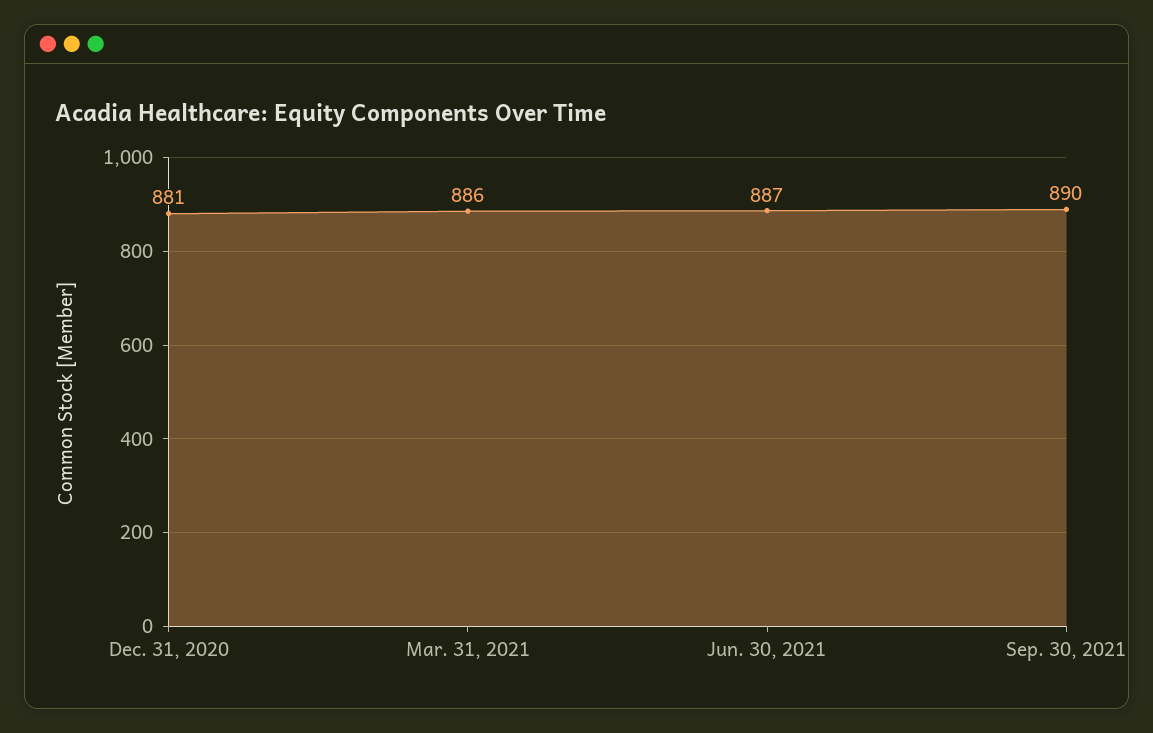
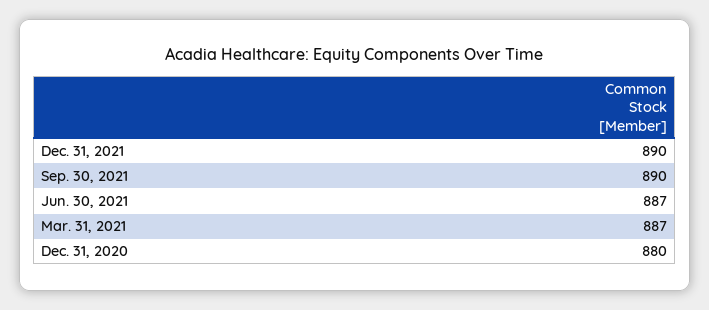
Dec. 31, 2020: 881 -> 880
Mar. 31, 2021: 886 -> 887
Dec. 31, 2021: none -> 890

